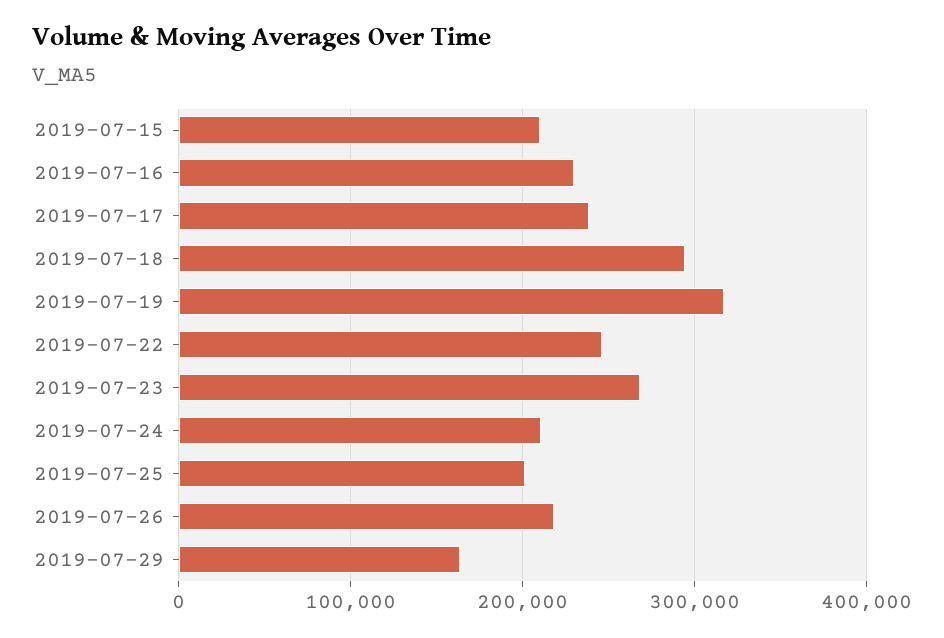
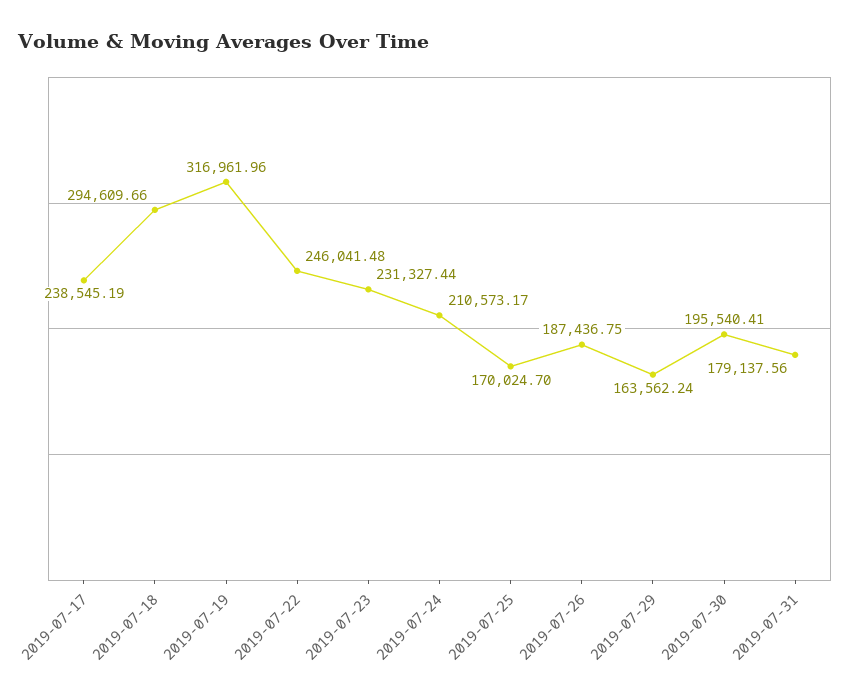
2019-07-15: 210000 -> none
2019-07-16: 230000 -> none
2019-07-23: 270000 -> 231327.44
2019-07-25: 200000 -> 170024.7
2019-07-26: 220000 -> 187436.75
2019-07-30: none -> 195540.41
2019-07-31: none -> 179137.56

